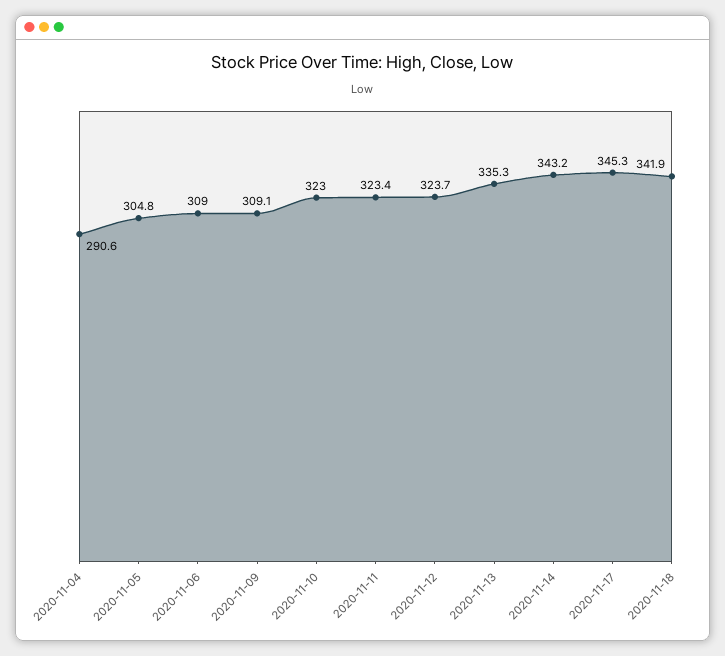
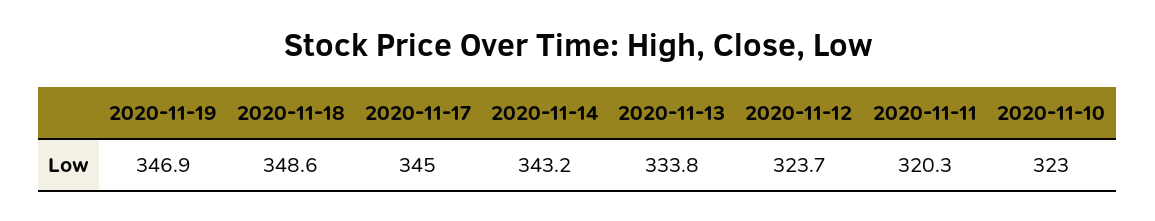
2020-11-04: 290.6 -> none
2020-11-05: 304.8 -> none
2020-11-06: 309 -> none
2020-11-09: 309.1 -> none
2020-11-11: 323.4 -> 320.3
2020-11-13: 335.3 -> 333.8
2020-11-17: 345.3 -> 345
2020-11-18: 341.9 -> 348.6
2020-11-19: none -> 346.9

